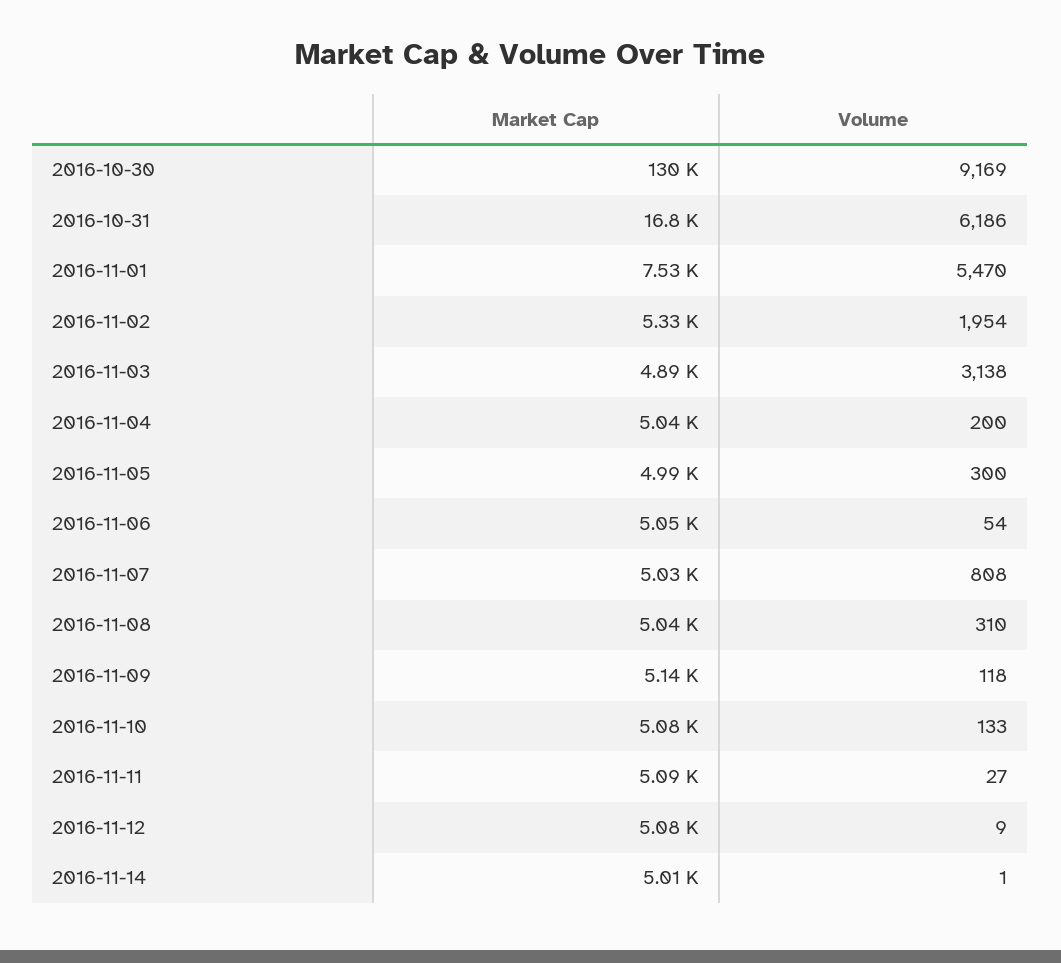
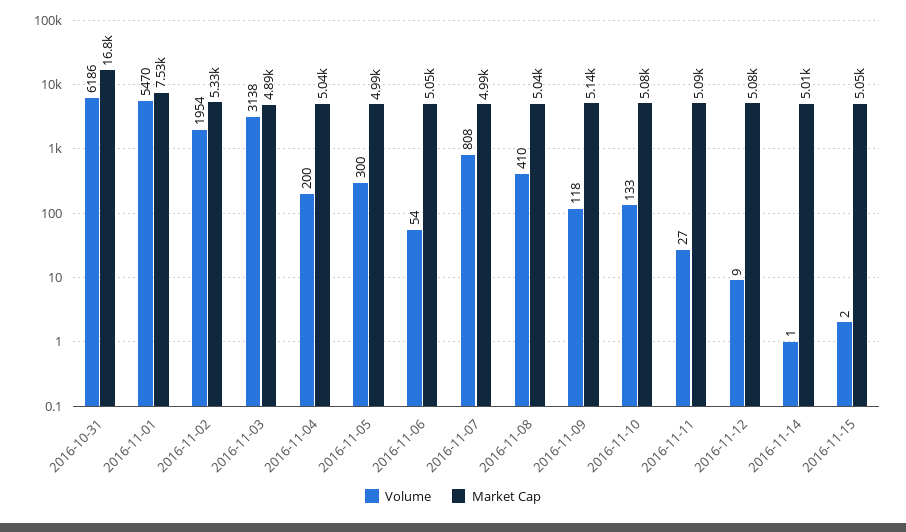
Market Cap, 2016-10-30: 130000 -> none
Volume, 2016-10-30: 9169 -> none
Market Cap, 2016-11-07: 5030 -> 4990
Volume, 2016-11-08: 310 -> 410
Volume, 2016-11-15: none -> 2
Market Cap, 2016-11-15: none -> 5050

